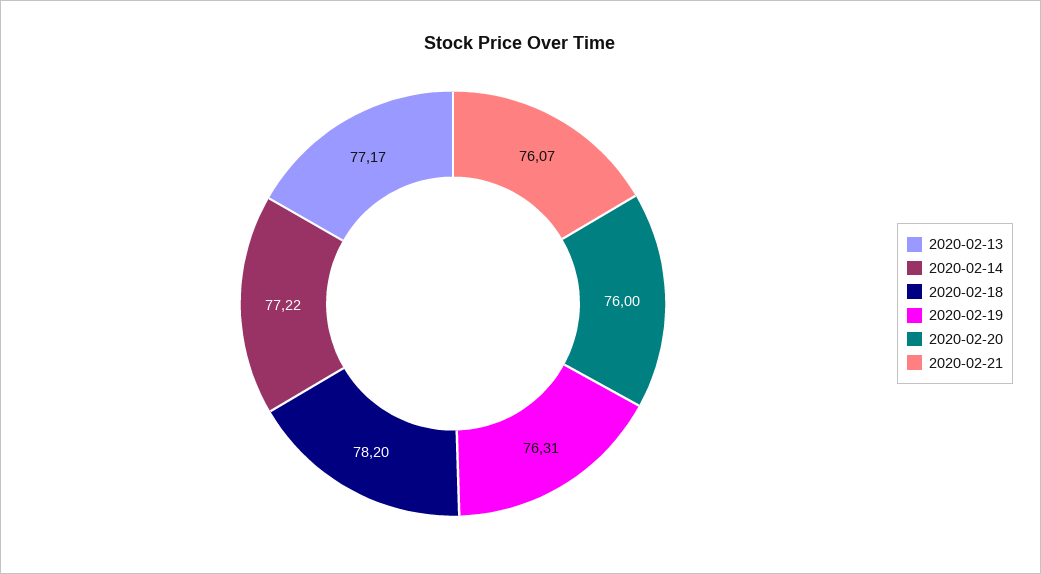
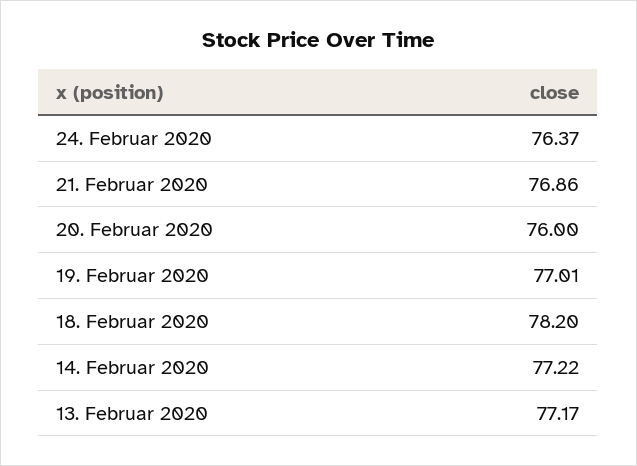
2020-02-19: 76.31 -> 77.01
2020-02-21: 76.07 -> 76.86
24. Februar 2020: none -> 76.37

